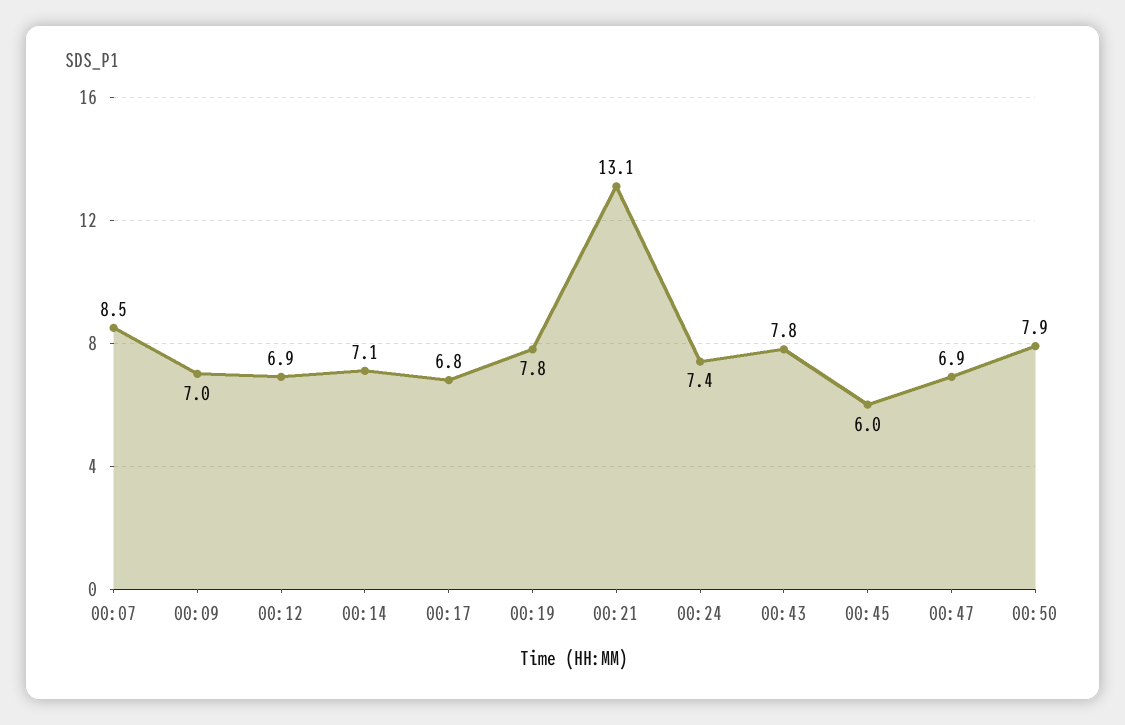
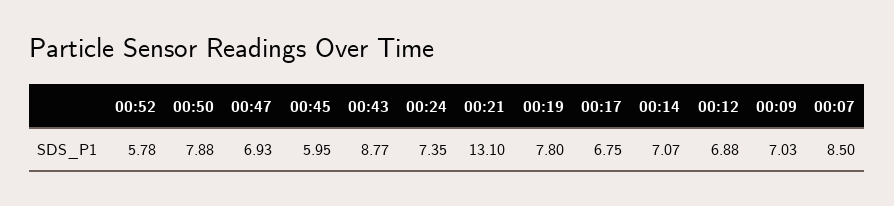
00:43: 7.8 -> 8.77
00:52: none -> 5.78

